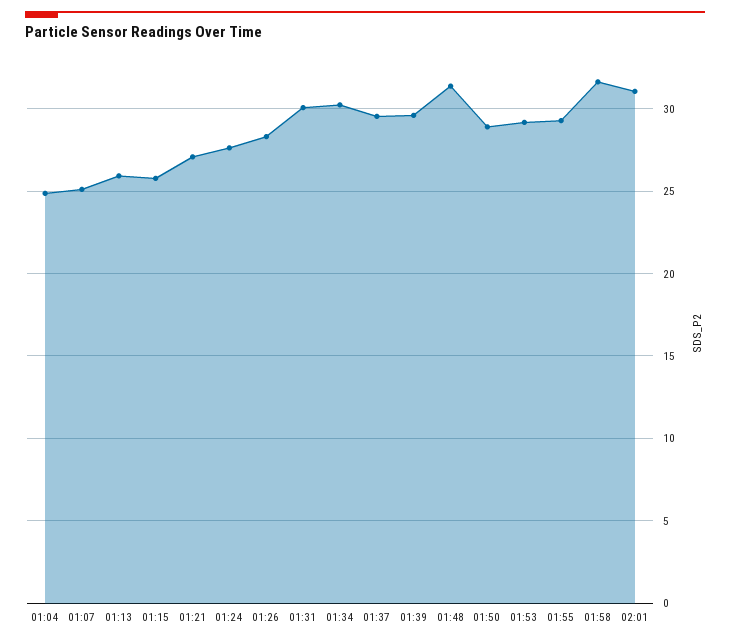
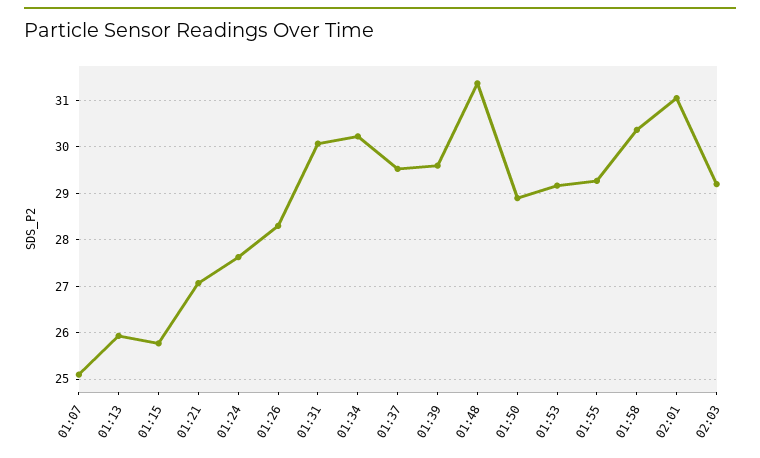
01:04: 25 -> none
01:58: 31.5 -> 30.4
02:03: none -> 29.2

